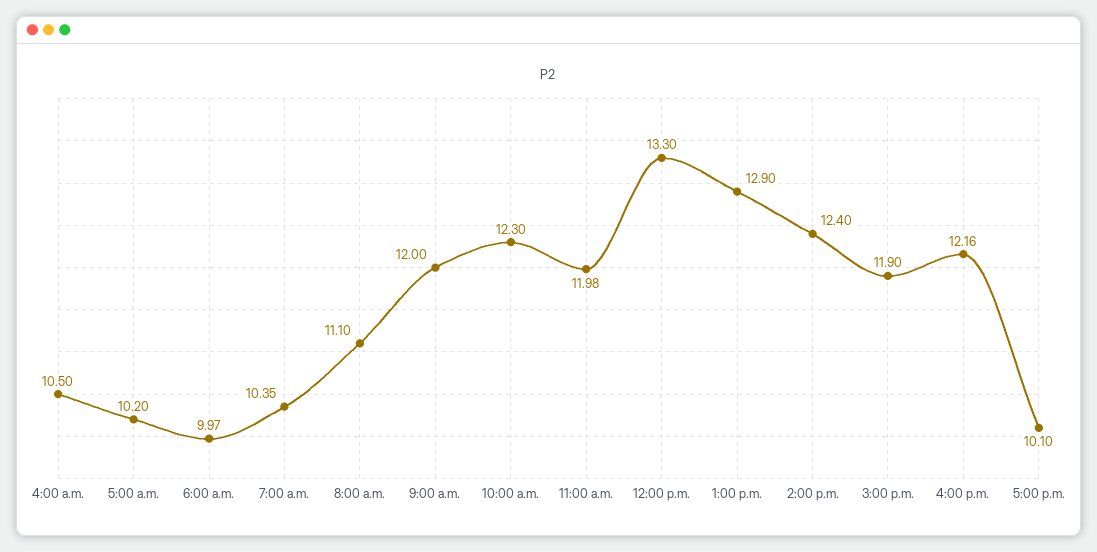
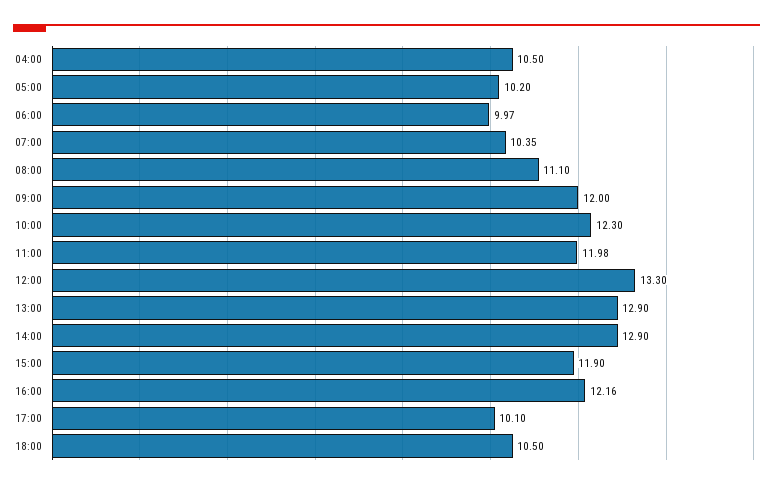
2:00 p.m.: 12.4 -> 12.9
18:00: none -> 10.5

